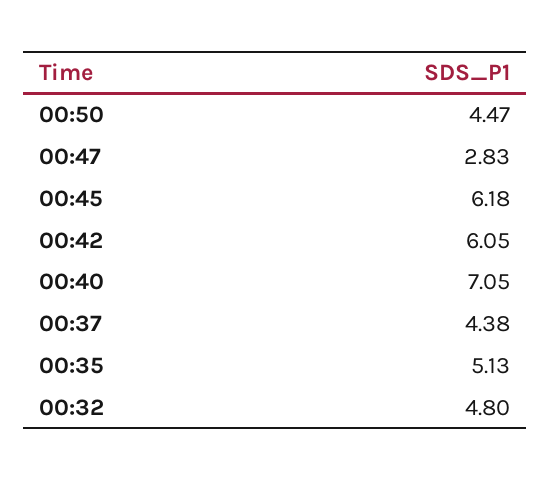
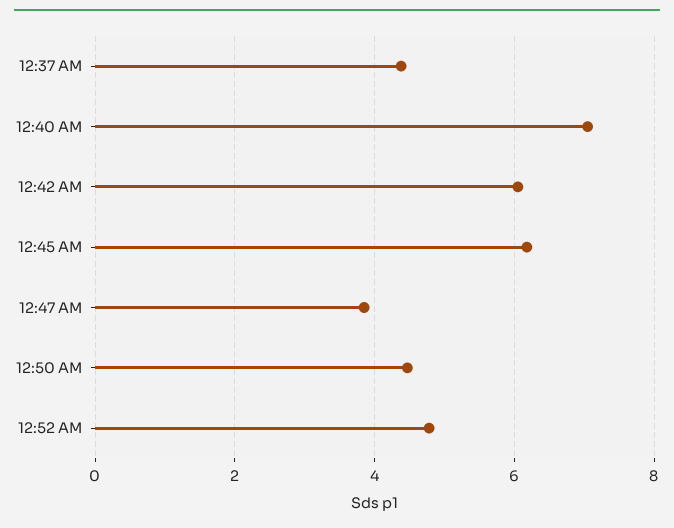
00:47: 2.83 -> 3.8
00:35: 5.13 -> none
00:32: 4.8 -> none
12:52 AM: none -> 4.8

